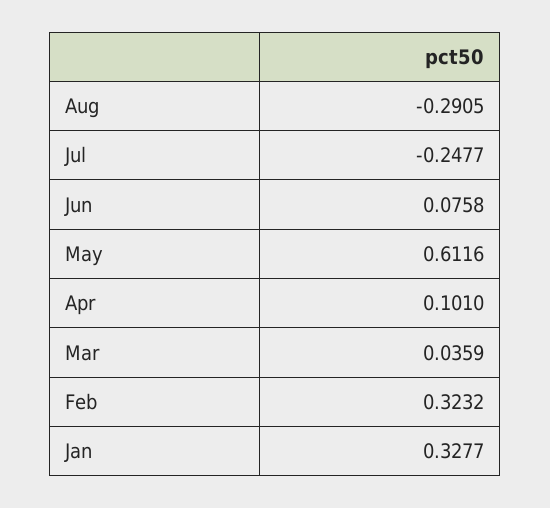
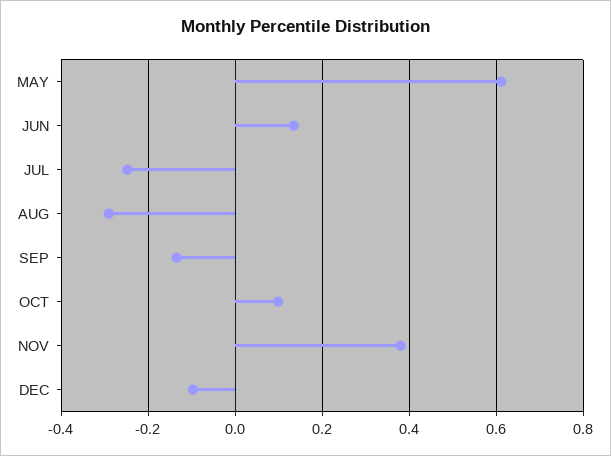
Jun: 0.0758 -> 0.14
Apr: 0.101 -> none
Mar: 0.0359 -> none
Feb: 0.3232 -> none
Jan: 0.3277 -> none
SEP: none -> -0.14
OCT: none -> 0.1
NOV: none -> 0.38
DEC: none -> -0.1

